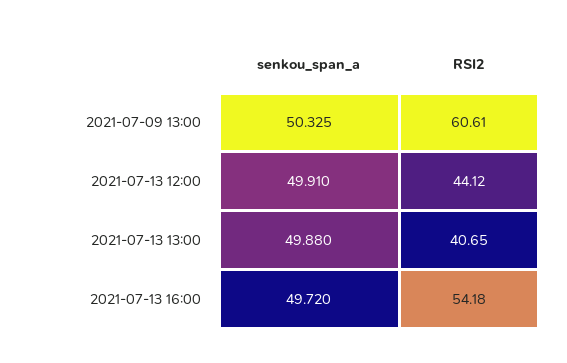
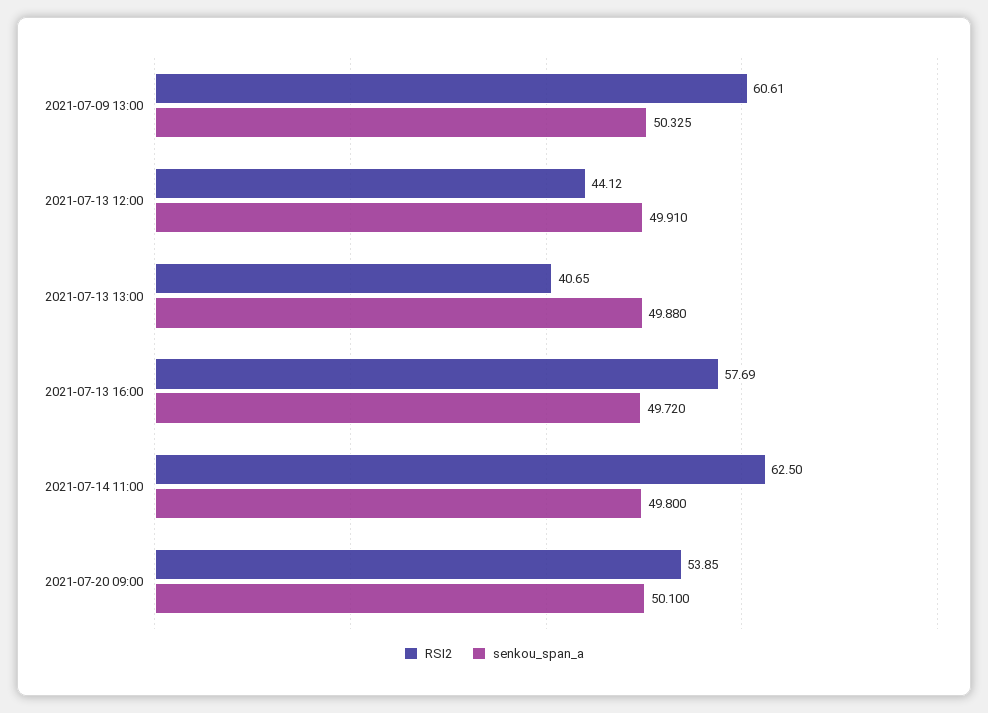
RSI2, 2021-07-13 16:00: 54.18 -> 57.69
RSI2, 2021-07-14 11:00: none -> 62.5
senkou_span_a, 2021-07-14 11:00: none -> 49.8
RSI2, 2021-07-20 09:00: none -> 53.85
senkou_span_a, 2021-07-20 09:00: none -> 50.1

